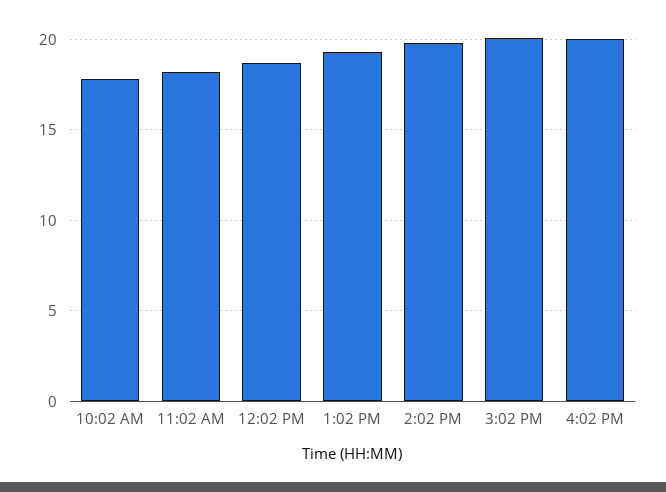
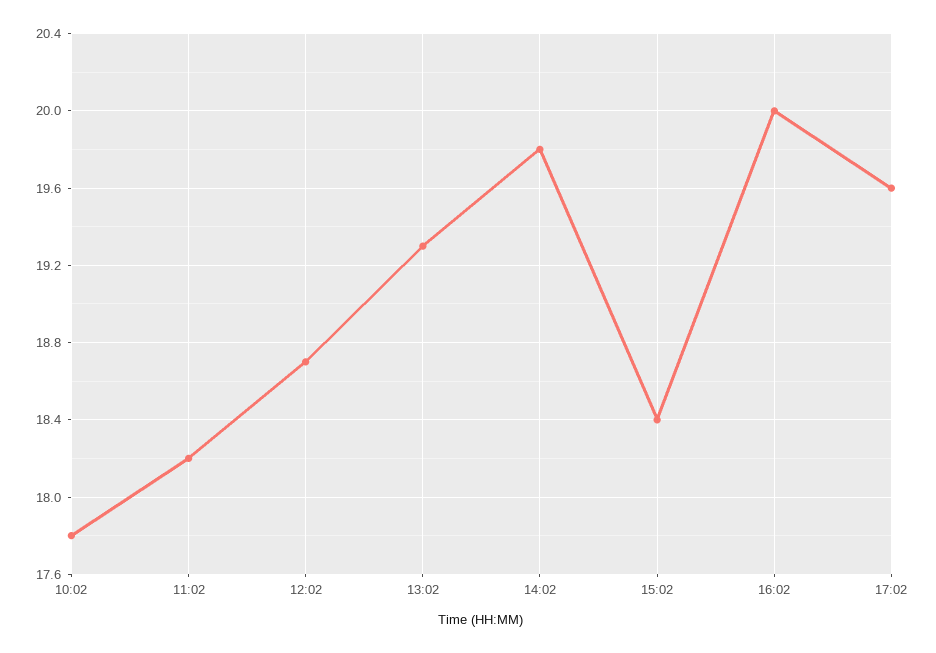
3:02 PM: 20 -> 18.4
17:02: none -> 19.6

